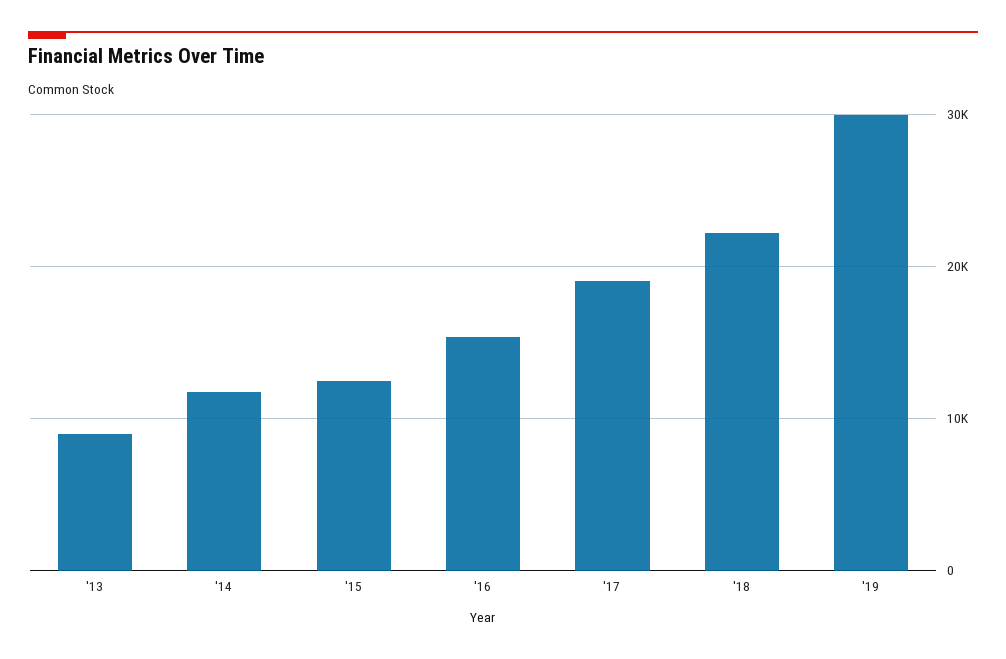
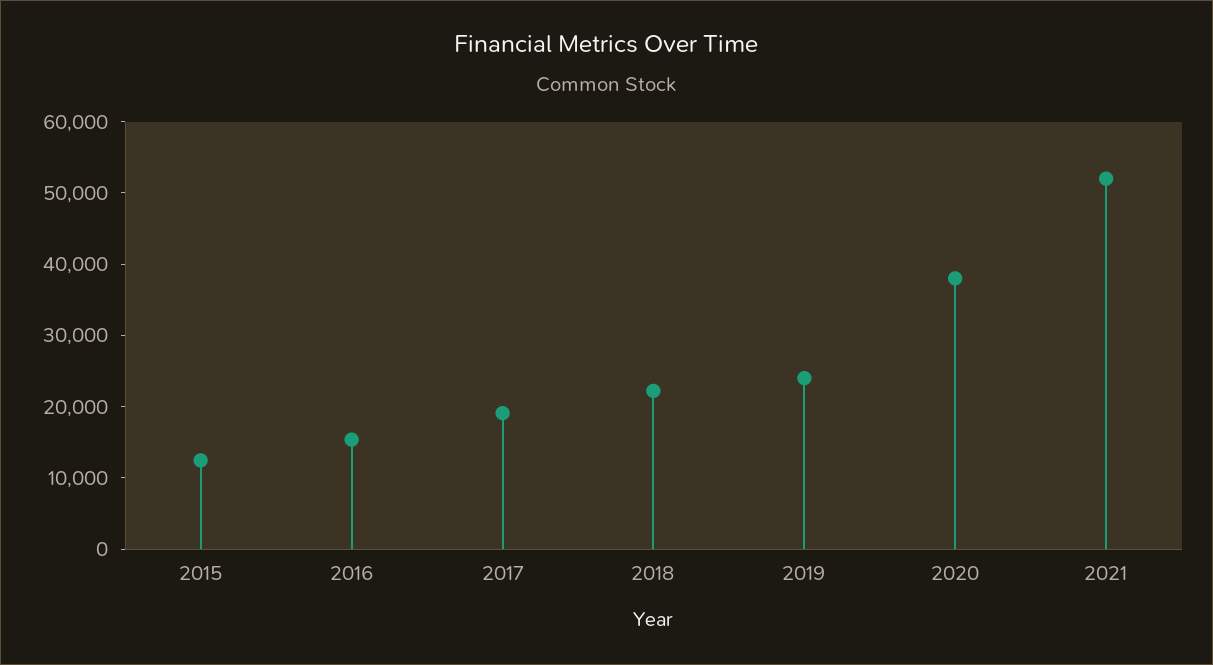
'13: 9000 -> none
'14: 12000 -> none
'19: 30000 -> 24000
2020: none -> 38000
2021: none -> 52000

